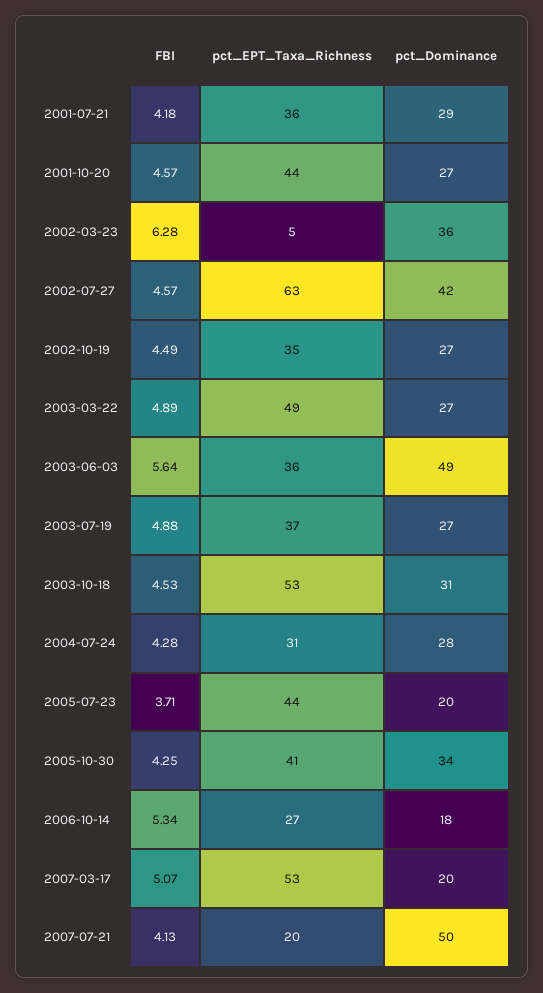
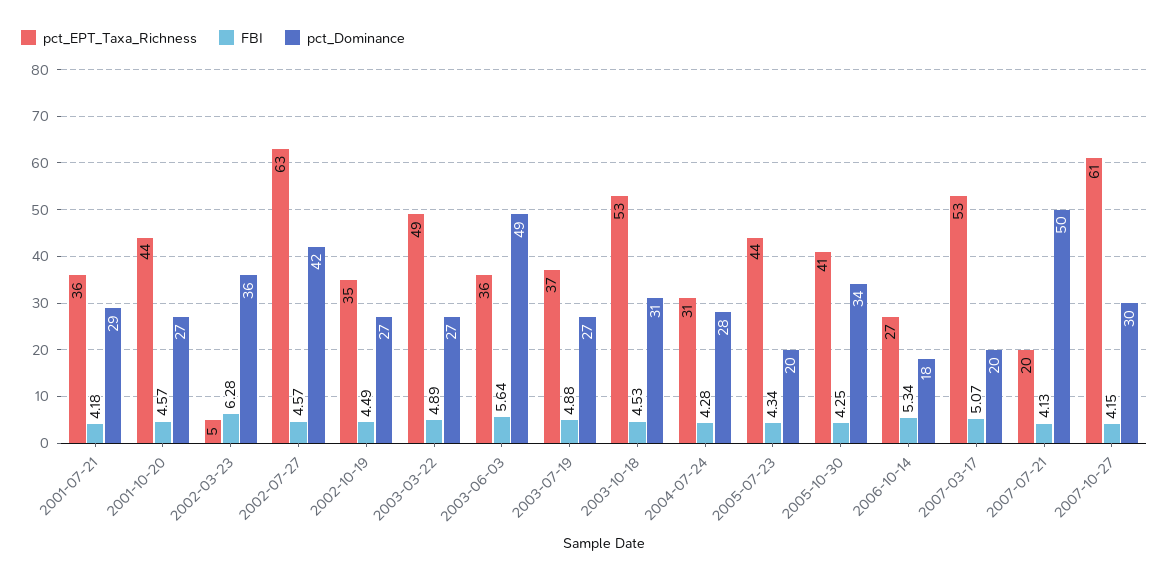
FBI, 2005-07-23: 3.71 -> 4.34
pct_EPT_Taxa_Richness, 2007-10-27: none -> 61
FBI, 2007-10-27: none -> 4.15
pct_Dominance, 2007-10-27: none -> 30

